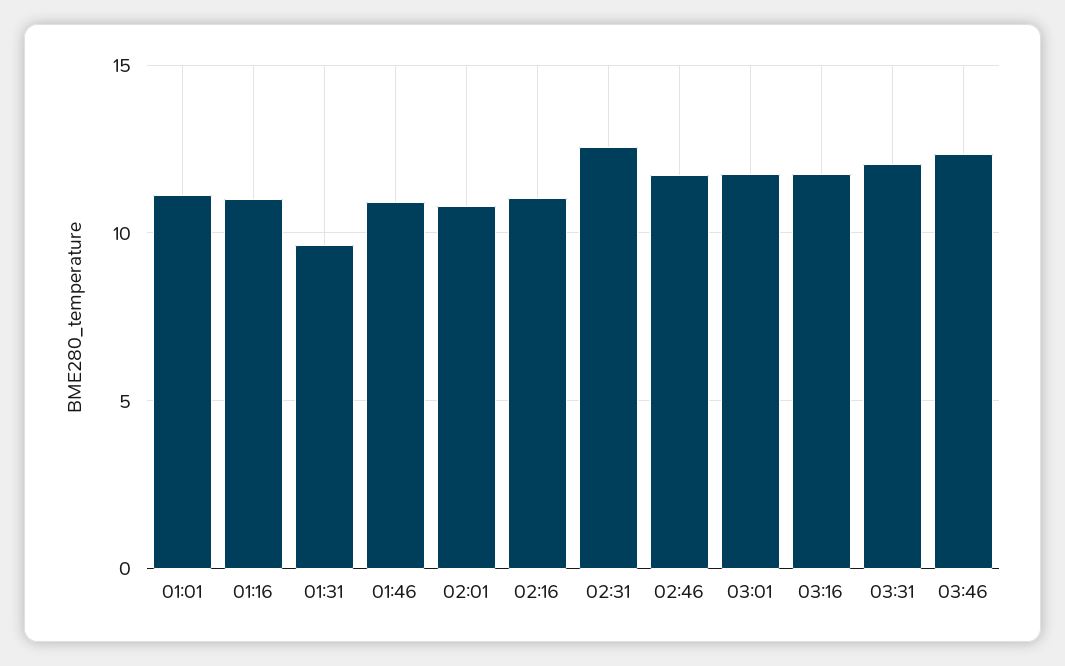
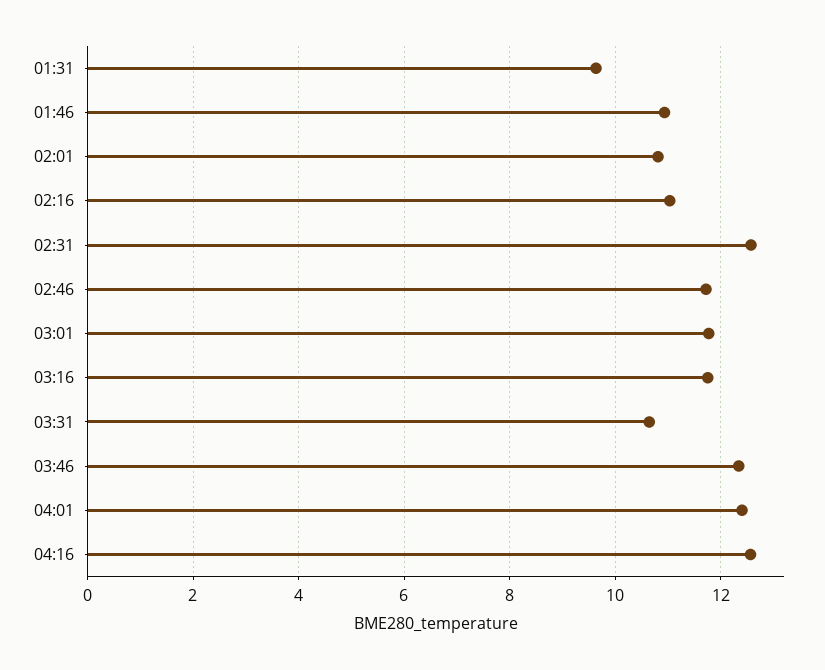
01:01: 11 -> none
01:16: 11 -> none
03:31: 12 -> 10.6
04:01: none -> 12.4
04:16: none -> 12.6

